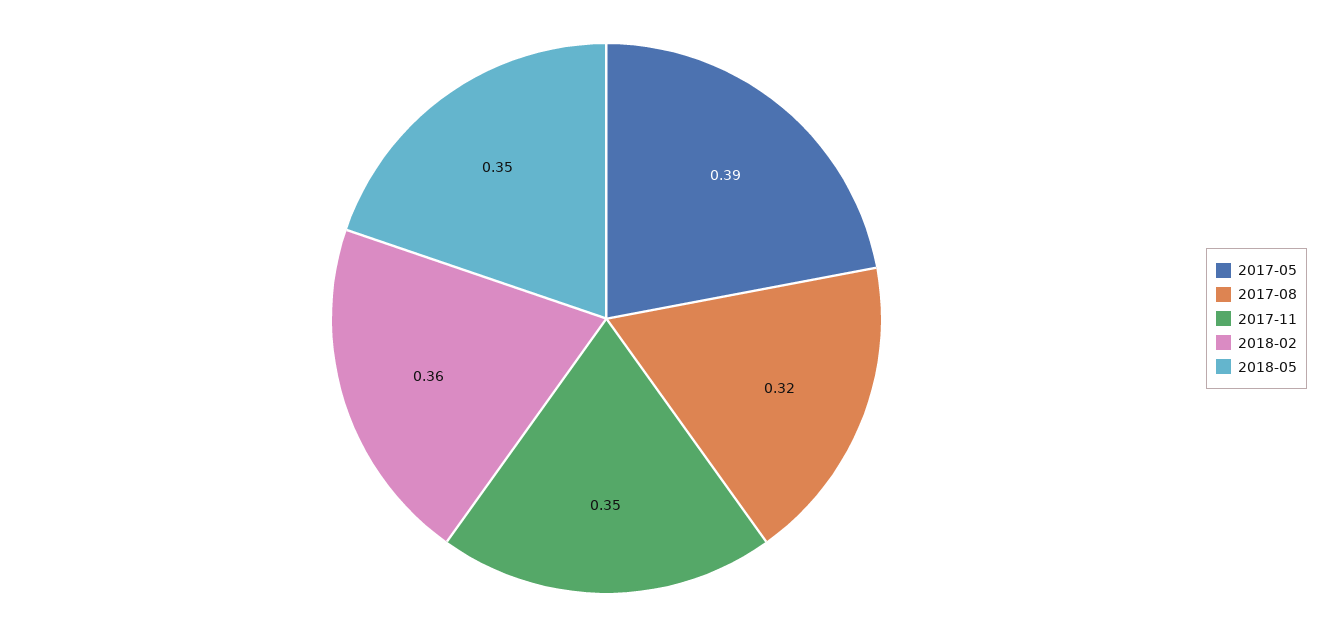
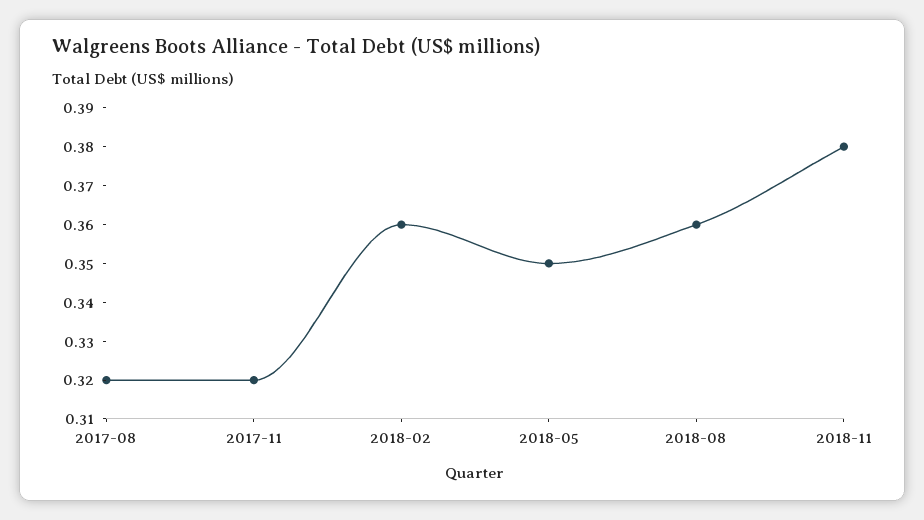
2017-05: 0.39 -> none
2017-11: 0.35 -> 0.32
2018-08: none -> 0.36
2018-11: none -> 0.38

